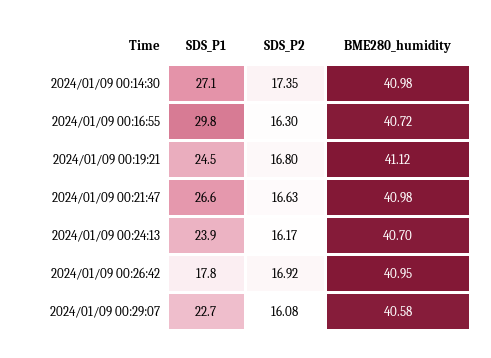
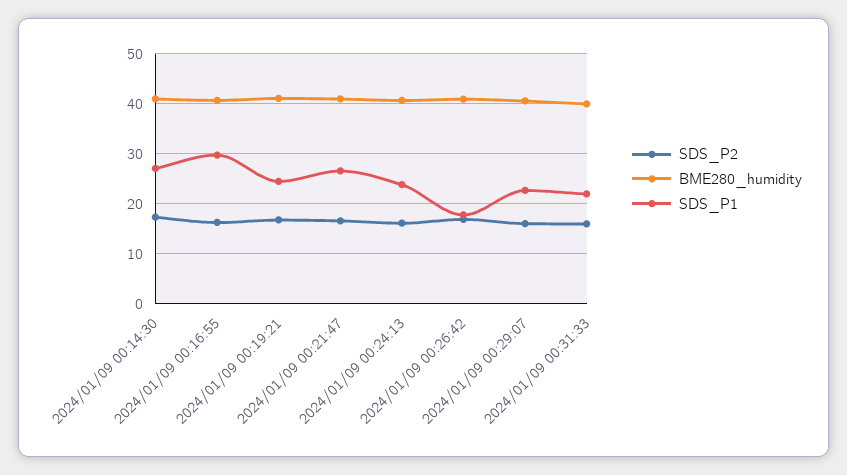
SDS_P2, 2024/01/09 00:31:33: none -> 16
BME280_humidity, 2024/01/09 00:31:33: none -> 40
SDS_P1, 2024/01/09 00:31:33: none -> 22

